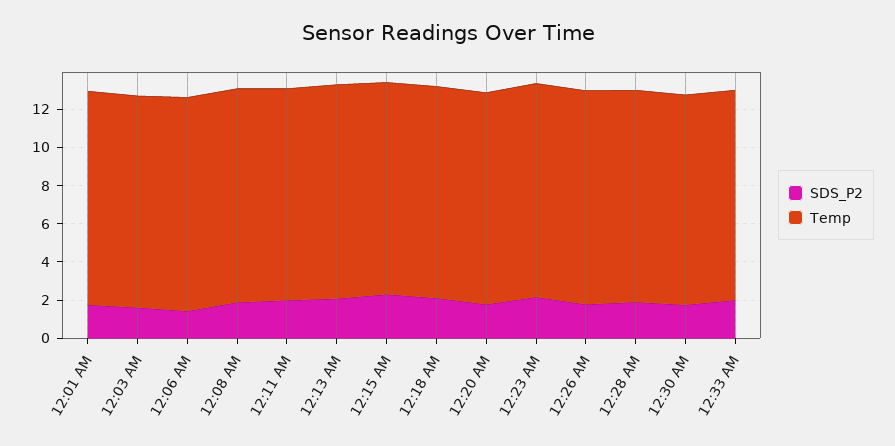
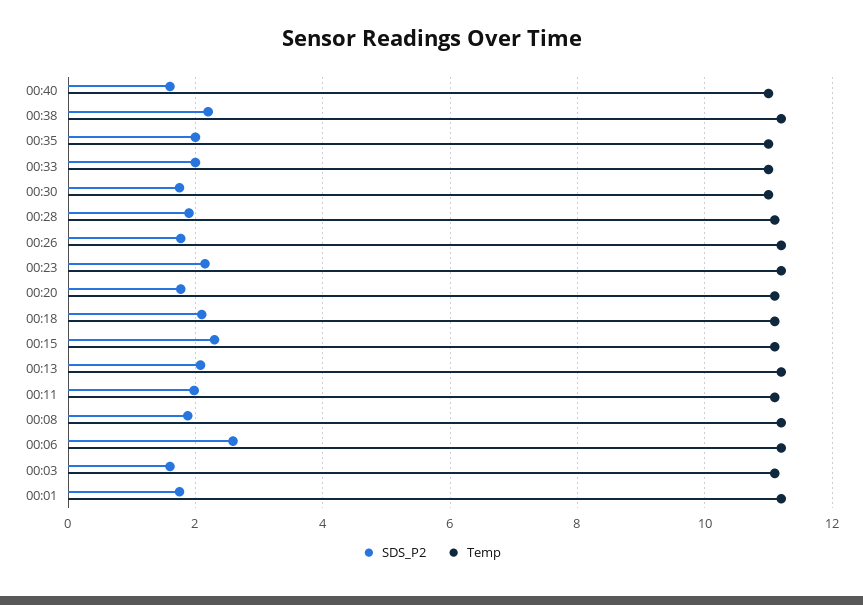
SDS_P2, 12:06 AM: 1.5 -> 2.6
SDS_P2, 00:40: none -> 1.6
Temp, 00:40: none -> 11
SDS_P2, 00:38: none -> 2.2
Temp, 00:38: none -> 11.2
SDS_P2, 00:35: none -> 2
Temp, 00:35: none -> 11

